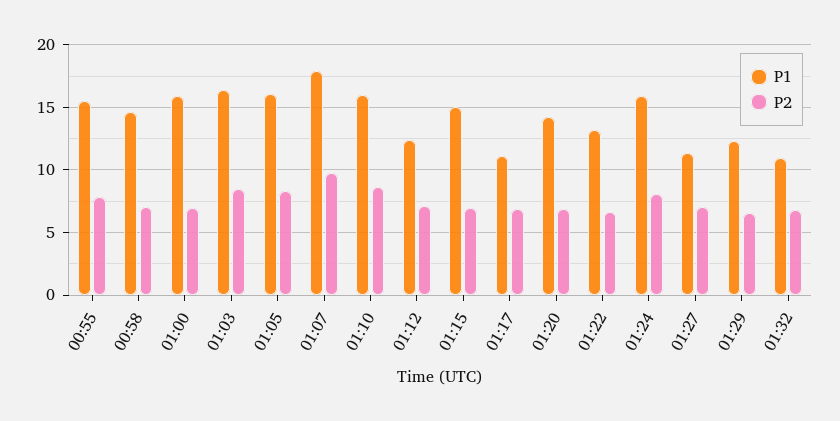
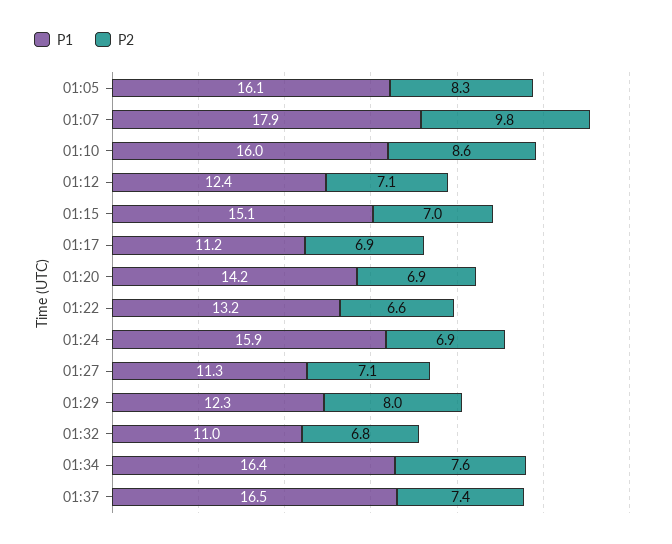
P1, 00:55: 15.5 -> none
P2, 00:55: 8 -> none
P1, 00:58: 14.5 -> none
P2, 00:58: 7 -> none
P1, 01:00: 16 -> none
P2, 01:00: 7 -> none
P1, 01:03: 16.5 -> none
P2, 01:03: 8.5 -> none
P2, 01:24: 8 -> 6.9
P2, 01:29: 6.5 -> 8
P1, 01:34: none -> 16.4
P2, 01:34: none -> 7.6
P1, 01:37: none -> 16.5
P2, 01:37: none -> 7.4

